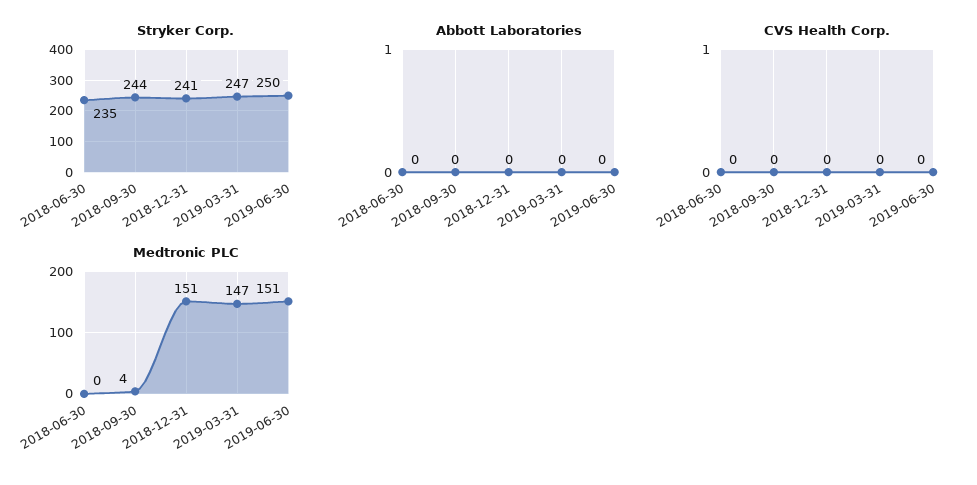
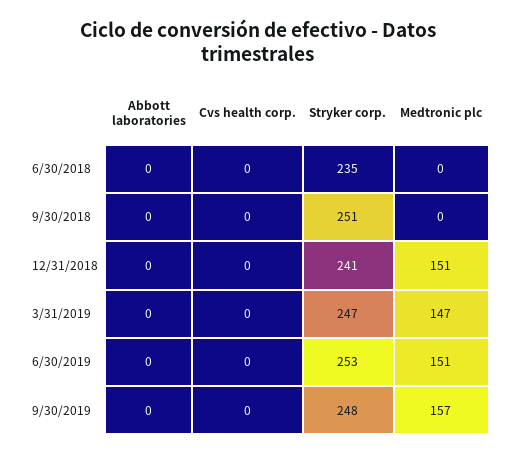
Stryker Corp., 2018-09-30: 244 -> 251
Stryker Corp., 2019-06-30: 250 -> 253
Medtronic PLC, 2018-09-30: 4 -> 0
Abbott Laboratories, 9/30/2019: none -> 0
CVS Health Corp., 9/30/2019: none -> 0
Stryker Corp., 9/30/2019: none -> 248
Medtronic PLC, 9/30/2019: none -> 157

